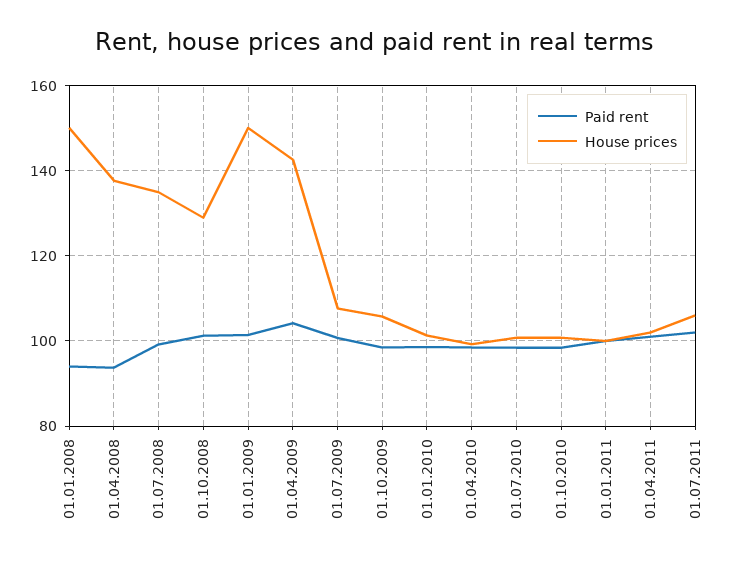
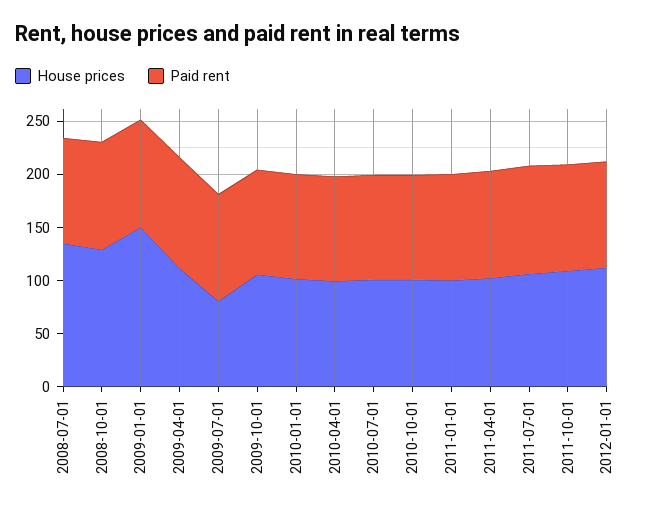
Paid rent, 01.01.2008: 94 -> none
House prices, 01.01.2008: 150 -> none
Paid rent, 01.04.2008: 94 -> none
House prices, 01.04.2008: 138 -> none
House prices, 01.04.2009: 142 -> 110
House prices, 01.07.2009: 108 -> 80
House prices, 2011-10-01: none -> 110
Paid rent, 2011-10-01: none -> 100
House prices, 2012-01-01: none -> 110
Paid rent, 2012-01-01: none -> 100

